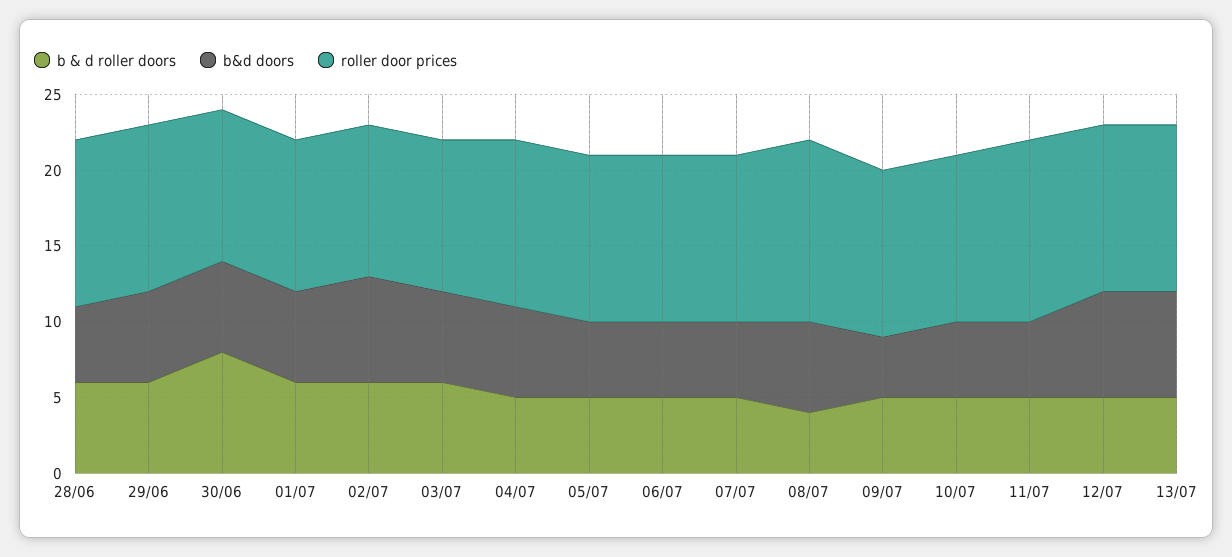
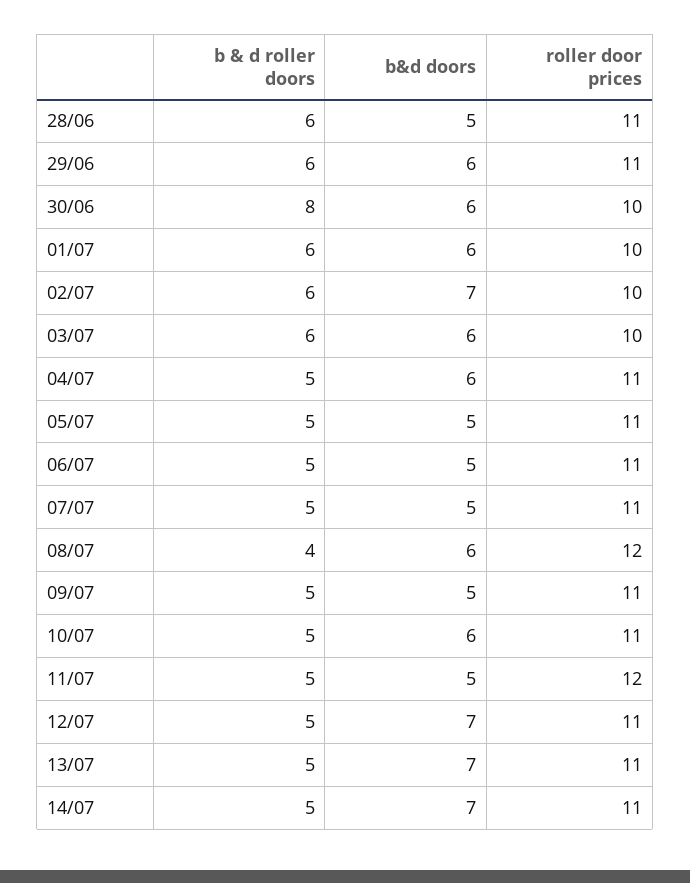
b&d doors, 09/07: 4 -> 5
b&d doors, 10/07: 5 -> 6
b & d roller doors, 14/07: none -> 5
b&d doors, 14/07: none -> 7
roller door prices, 14/07: none -> 11

